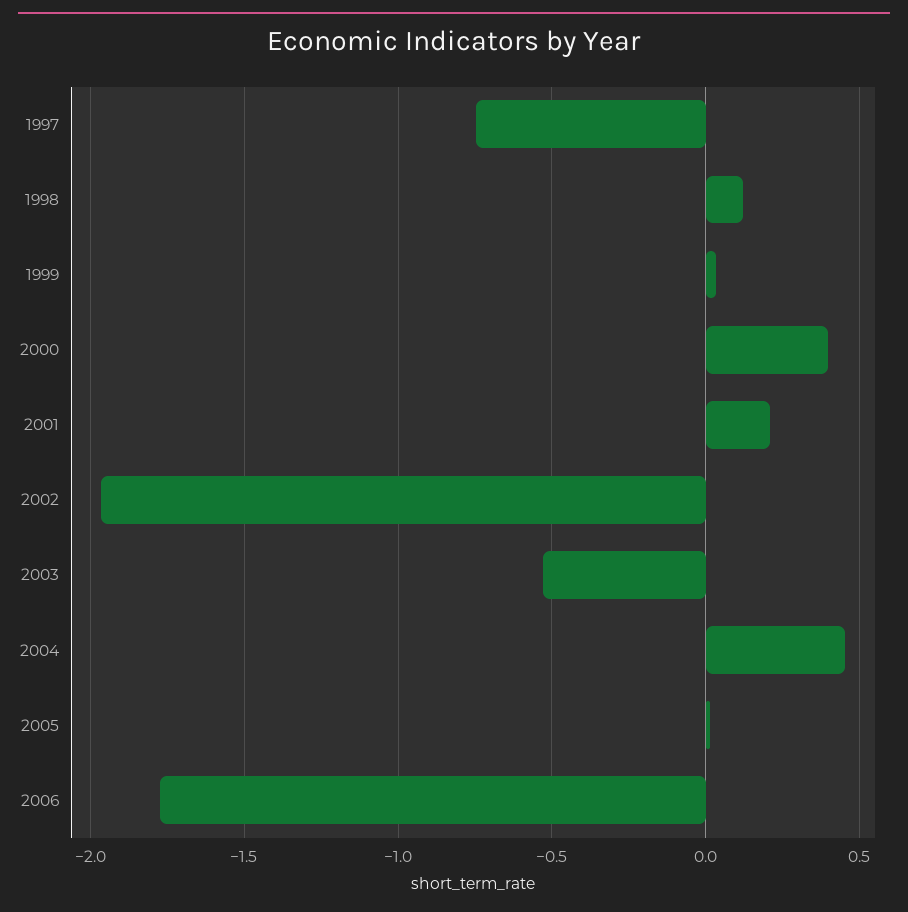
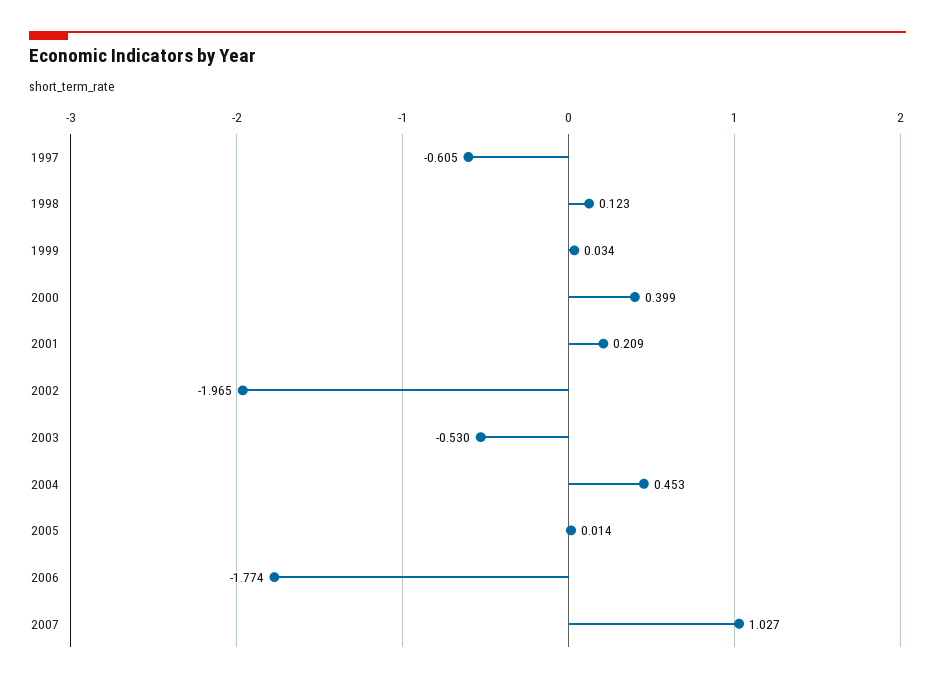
1997: -0.75 -> -0.605
2007: none -> 1.027

